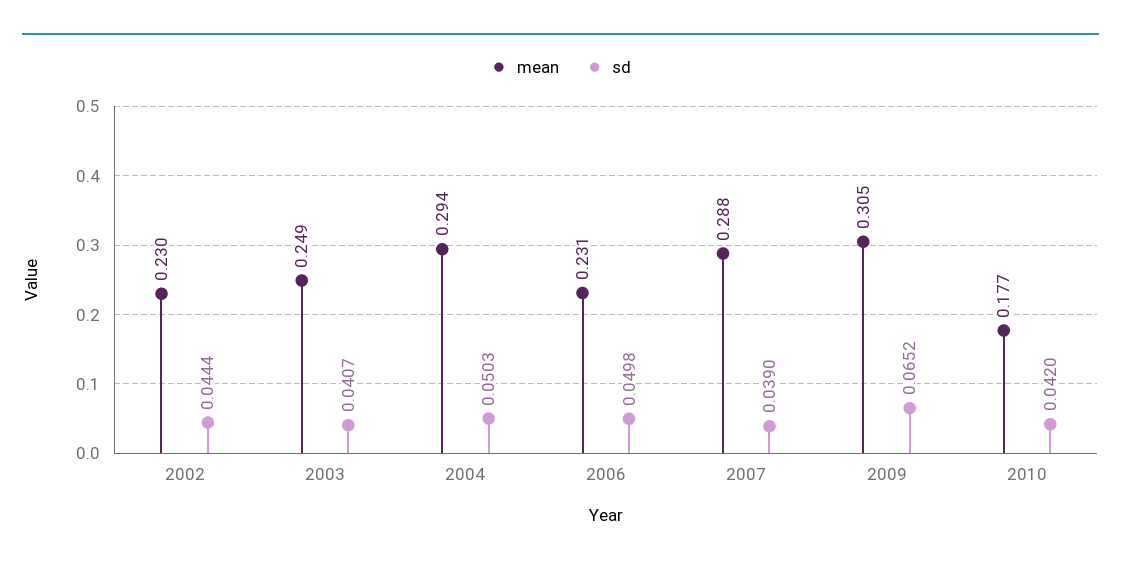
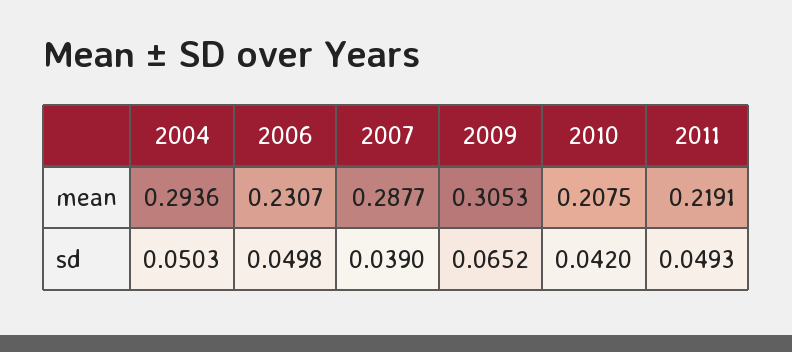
mean, 2002: 0.23 -> none
sd, 2002: 0.0444 -> none
mean, 2003: 0.249 -> none
sd, 2003: 0.0407 -> none
mean, 2010: 0.177 -> 0.2075
mean, 2011: none -> 0.2191
sd, 2011: none -> 0.0493

